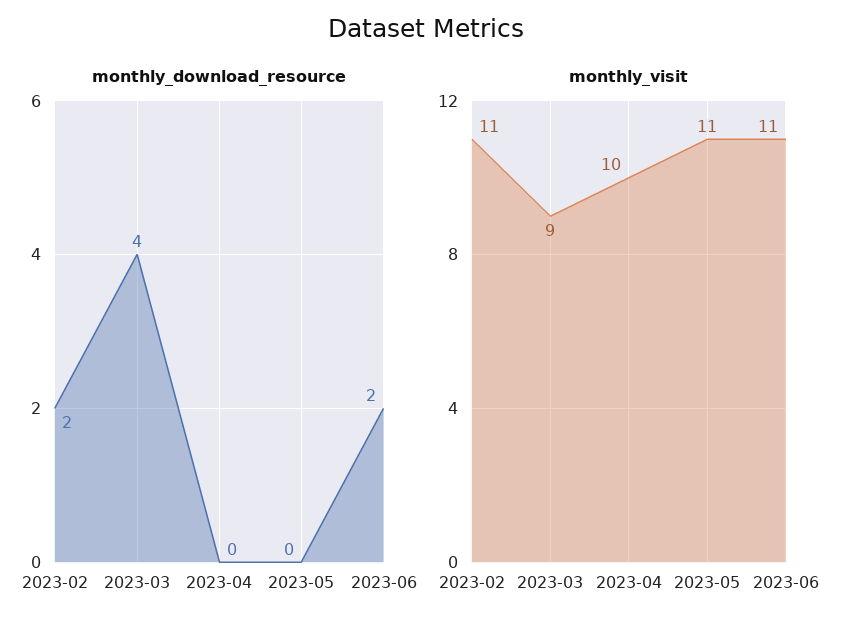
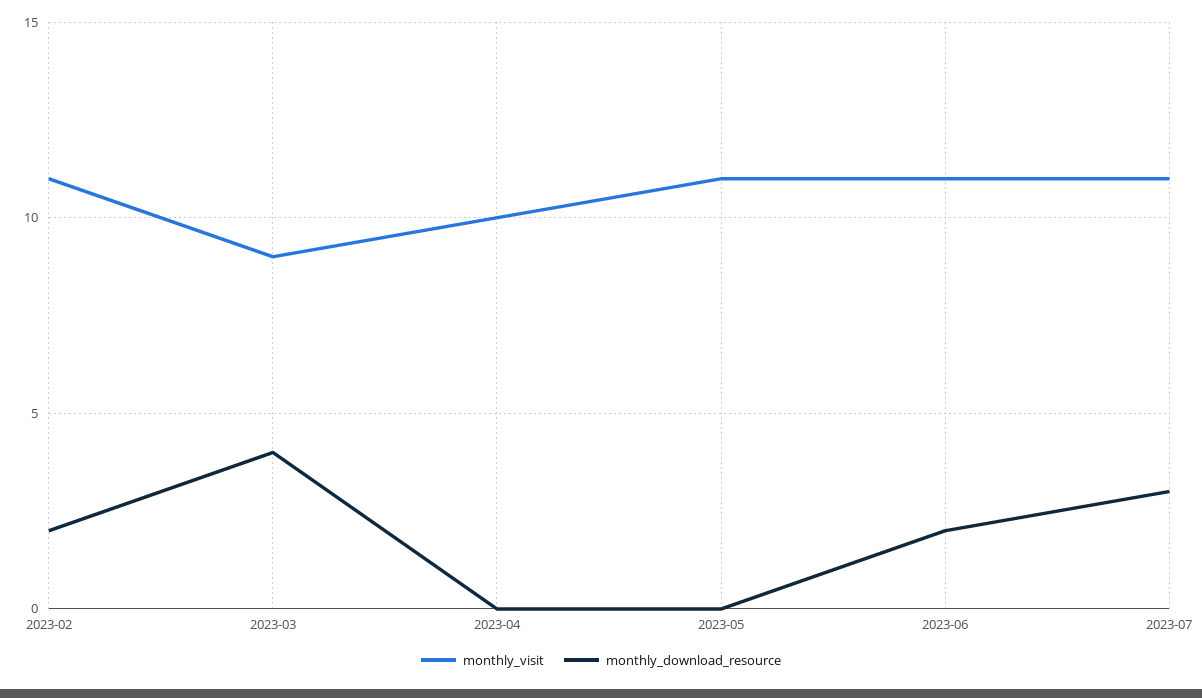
monthly_visit, 2023-07: none -> 11
monthly_download_resource, 2023-07: none -> 3

